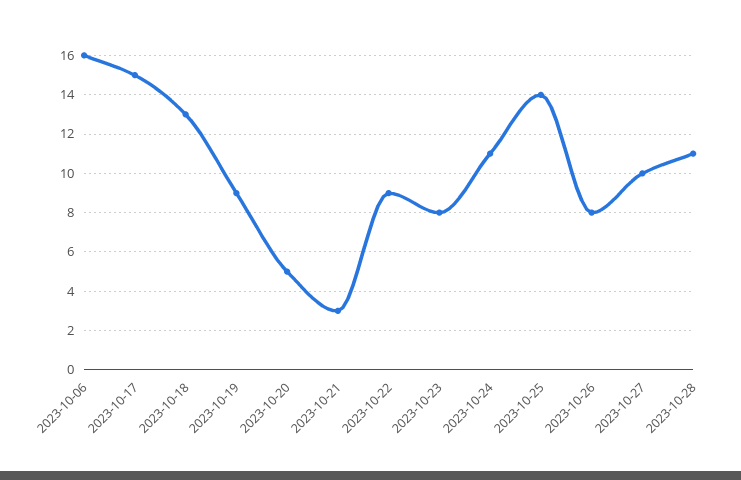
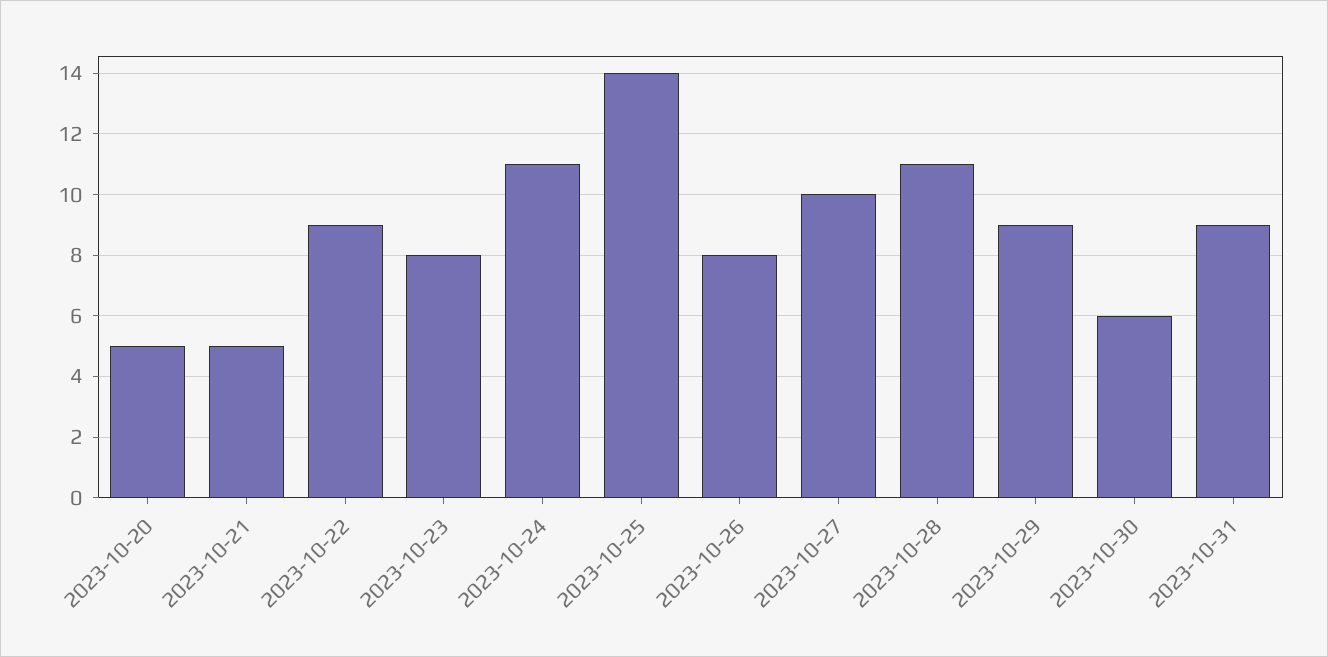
2023-10-06: 16 -> none
2023-10-17: 15 -> none
2023-10-18: 13 -> none
2023-10-19: 9 -> none
2023-10-21: 3 -> 5
2023-10-29: none -> 9
2023-10-30: none -> 6
2023-10-31: none -> 9

